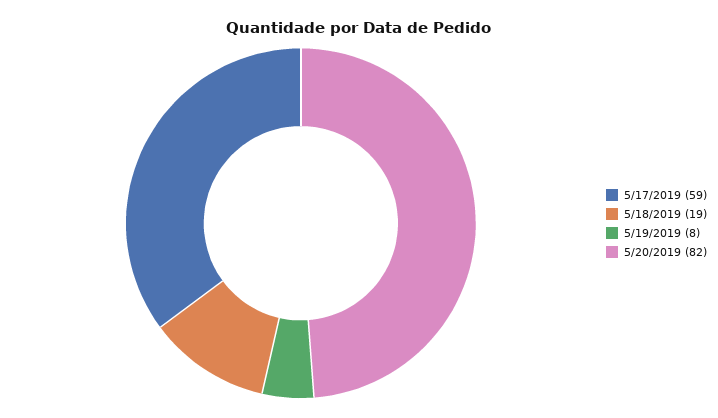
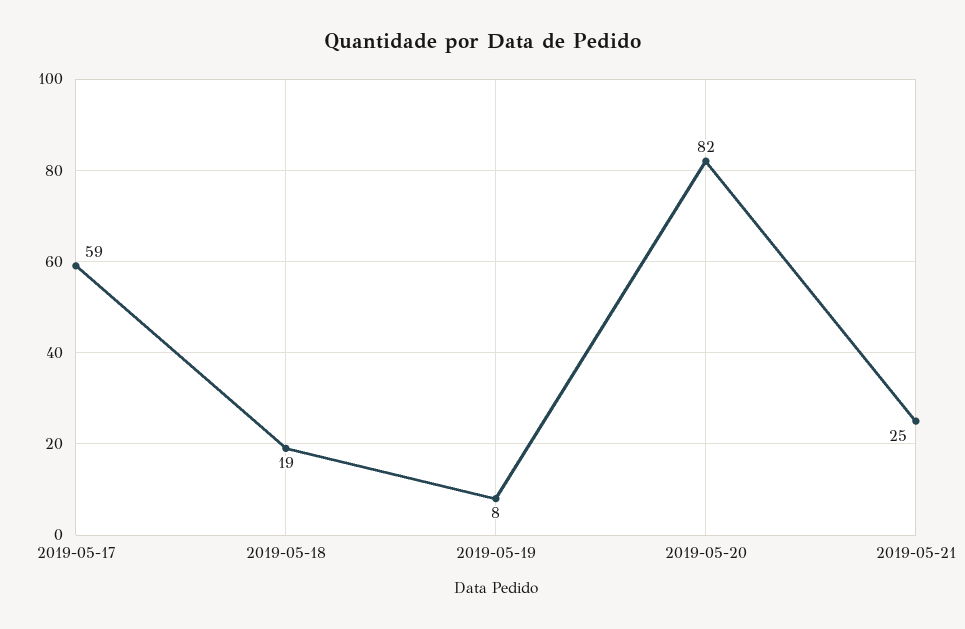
2019-05-21: none -> 25

